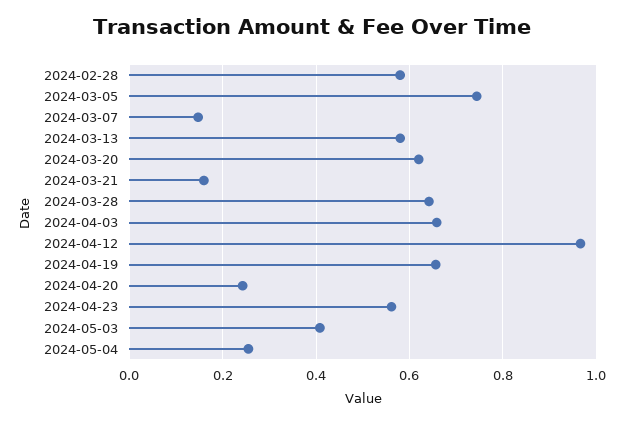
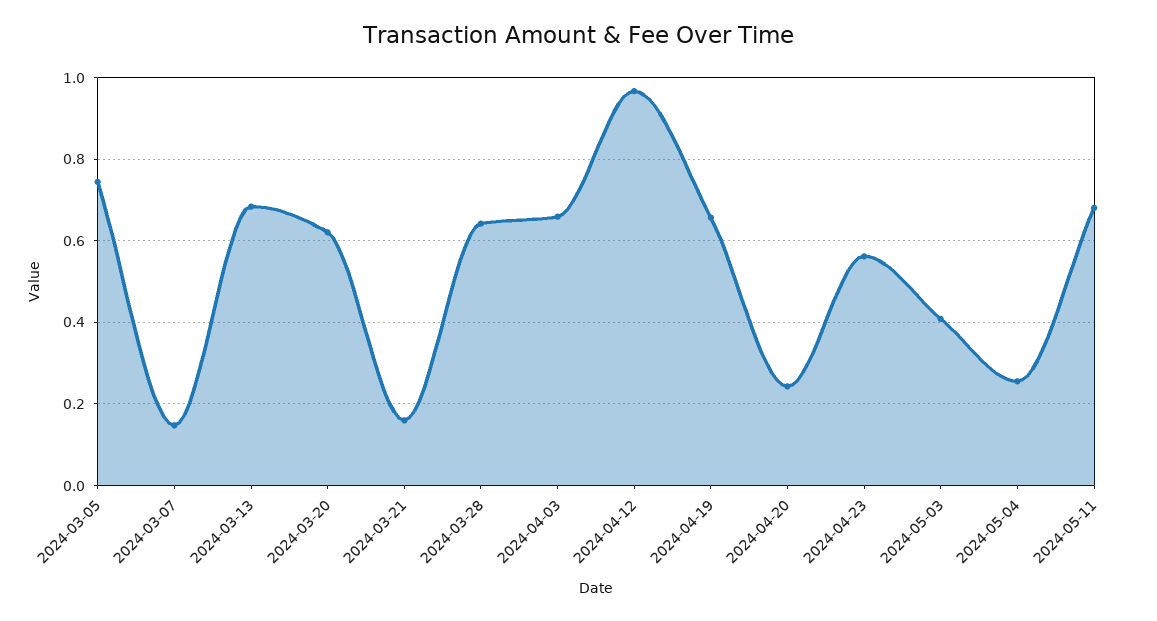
2024-02-28: 0.58 -> none
2024-03-13: 0.58 -> 0.68
2024-05-11: none -> 0.68

